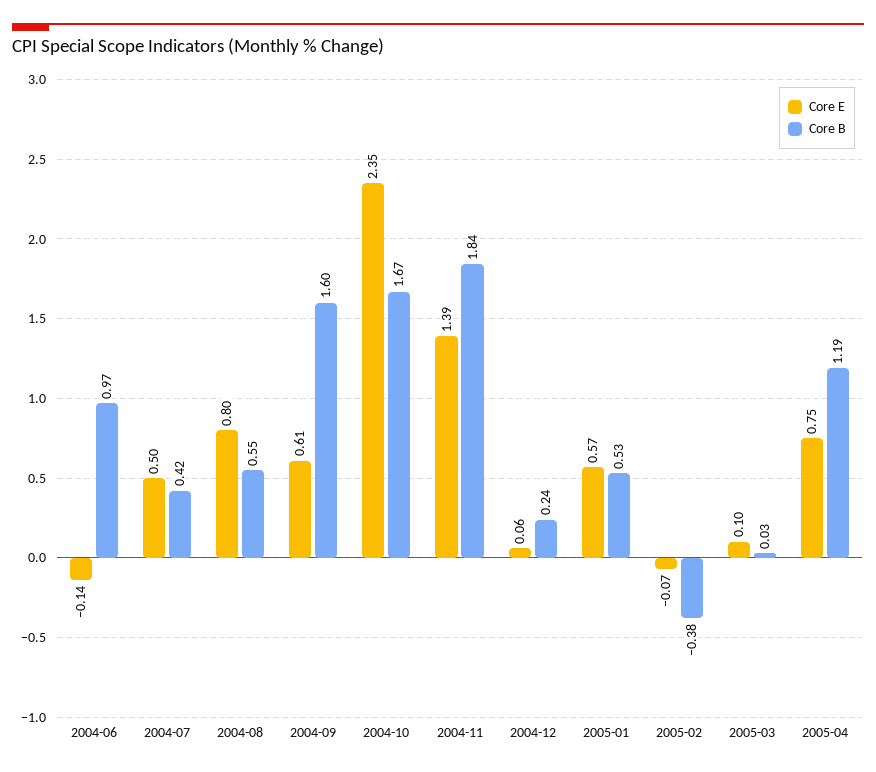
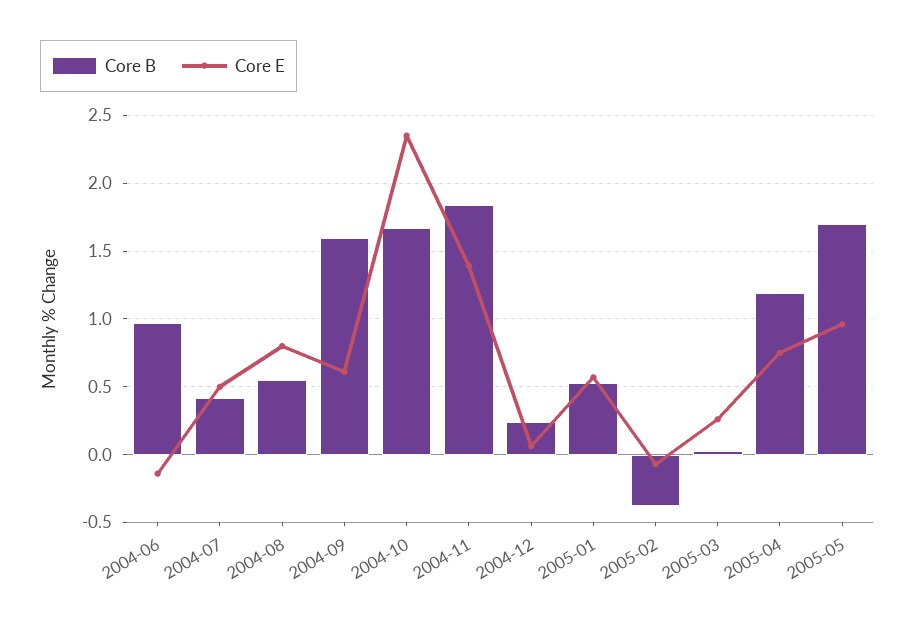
Core E, 2005-03: 0.1 -> 0.25
Core B, 2005-05: none -> 1.7
Core E, 2005-05: none -> 0.95

